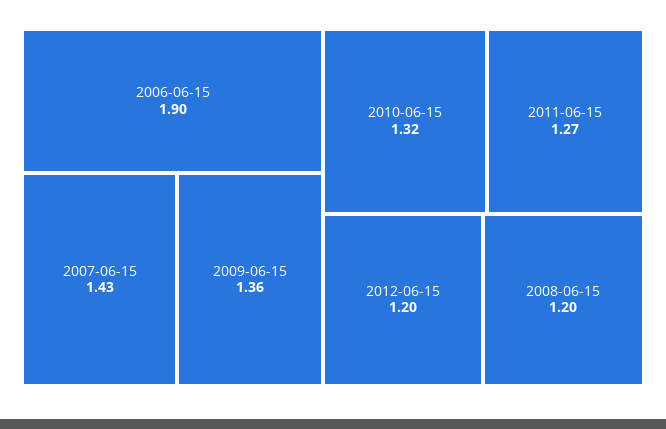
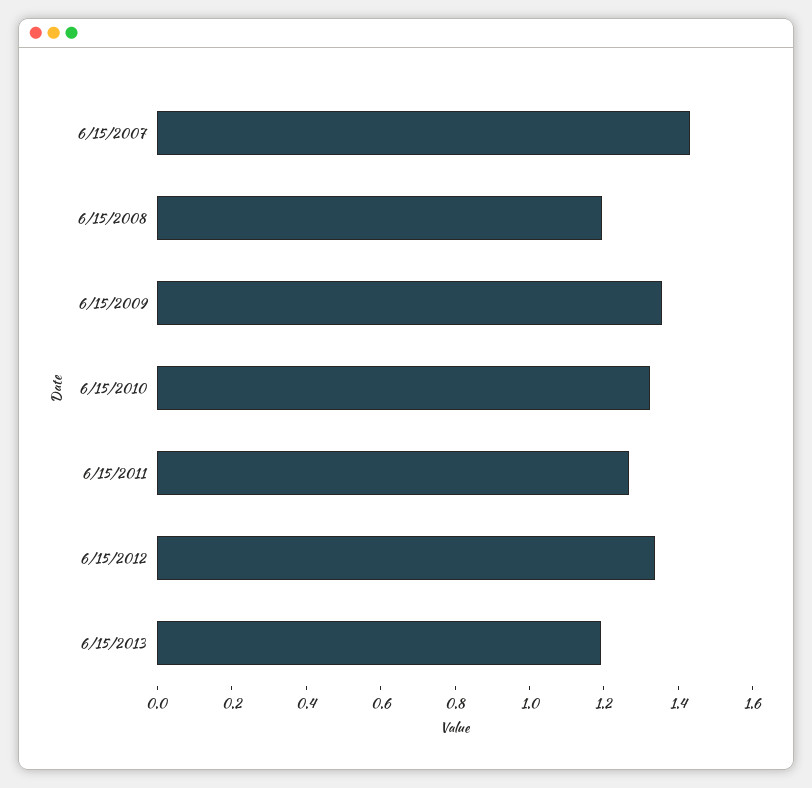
2006-06-15: 1.9 -> none
2012-06-15: 1.2 -> 1.35
6/15/2013: none -> 1.2

